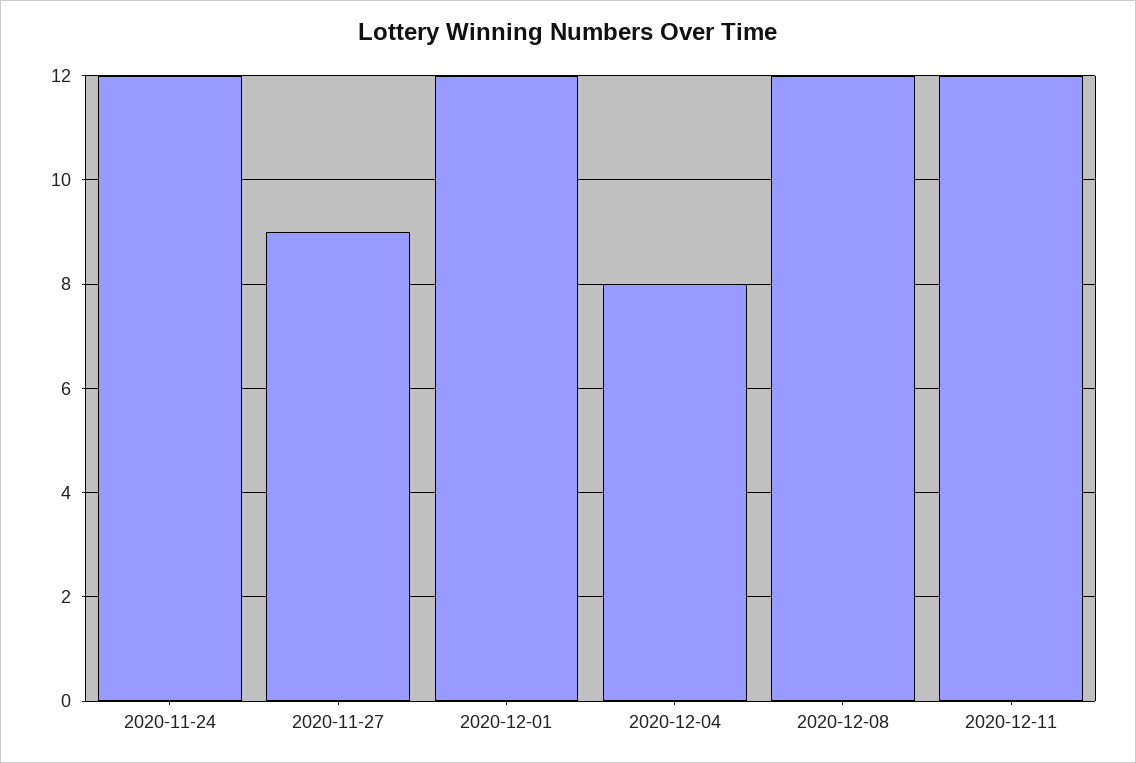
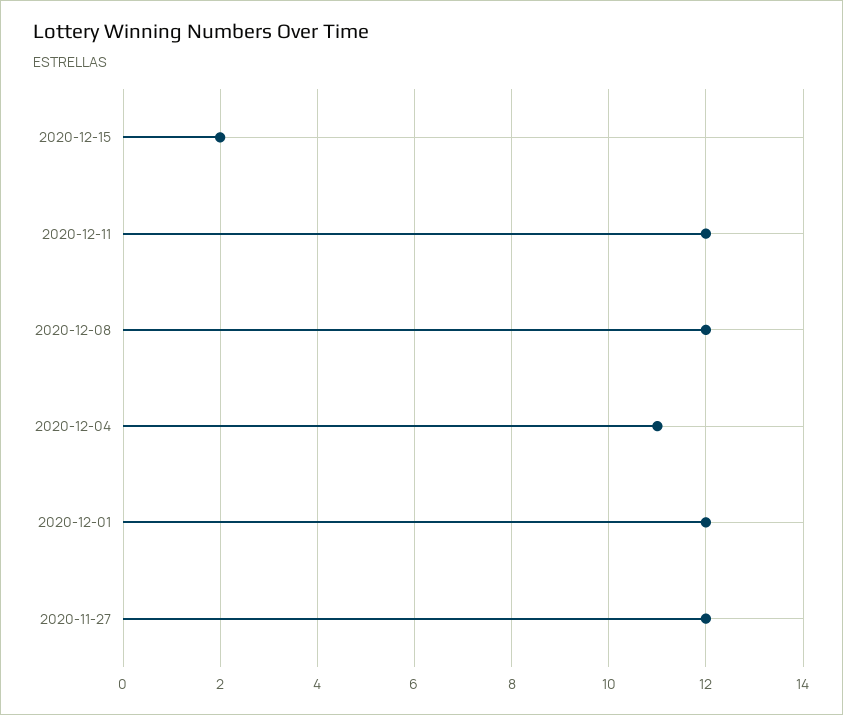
2020-11-24: 12 -> none
2020-11-27: 9 -> 12
2020-12-04: 8 -> 11
2020-12-15: none -> 2

